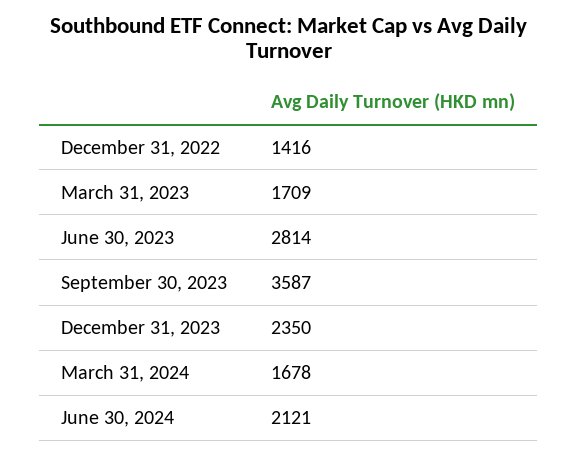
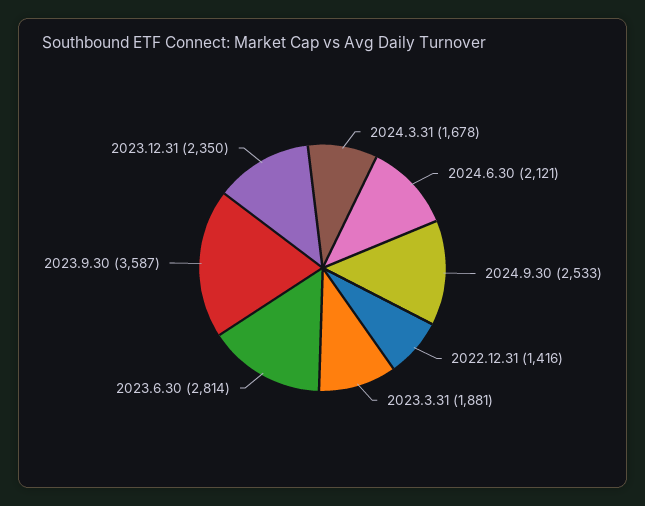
March 31, 2023: 1709 -> 1881
2024.9.30: none -> 2533

